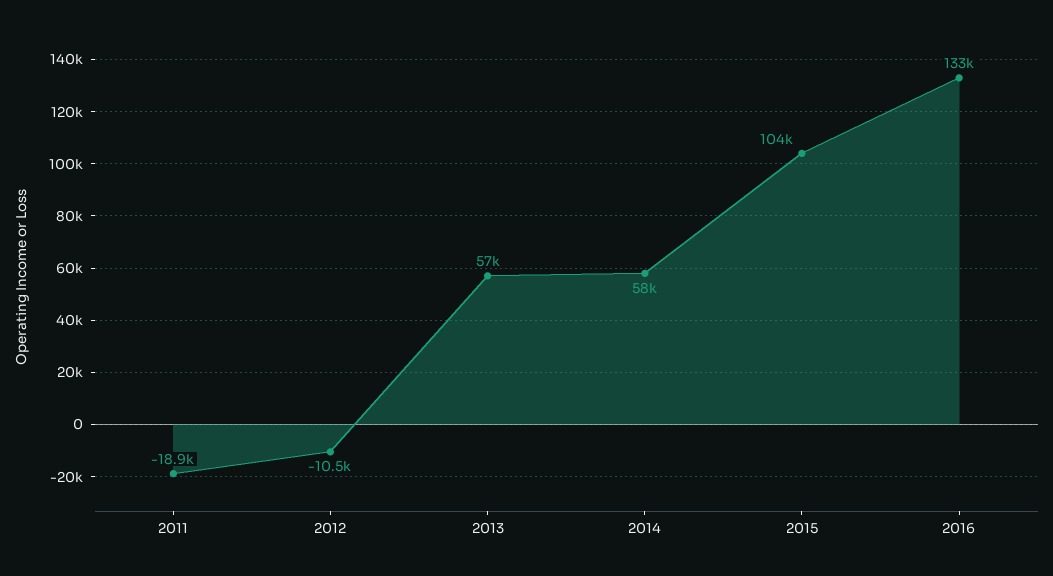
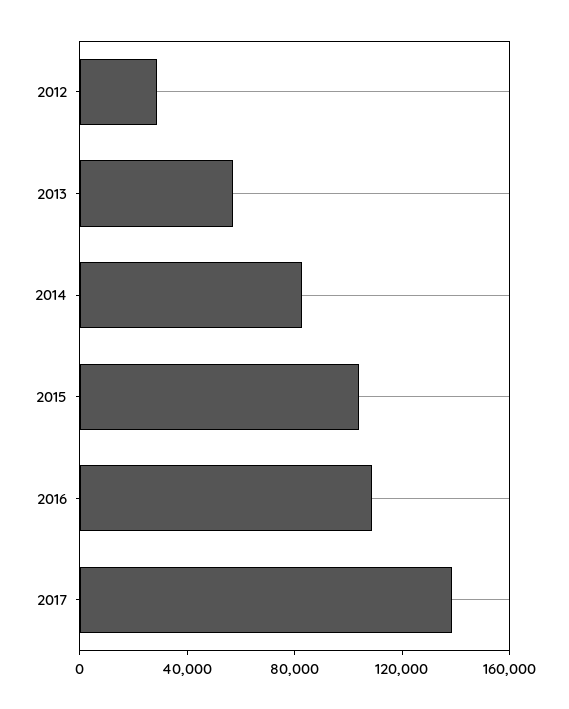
2011: -18900 -> none
2012: -10500 -> 30000
2014: 58000 -> 80000
2016: 133000 -> 110000
2017: none -> 140000

